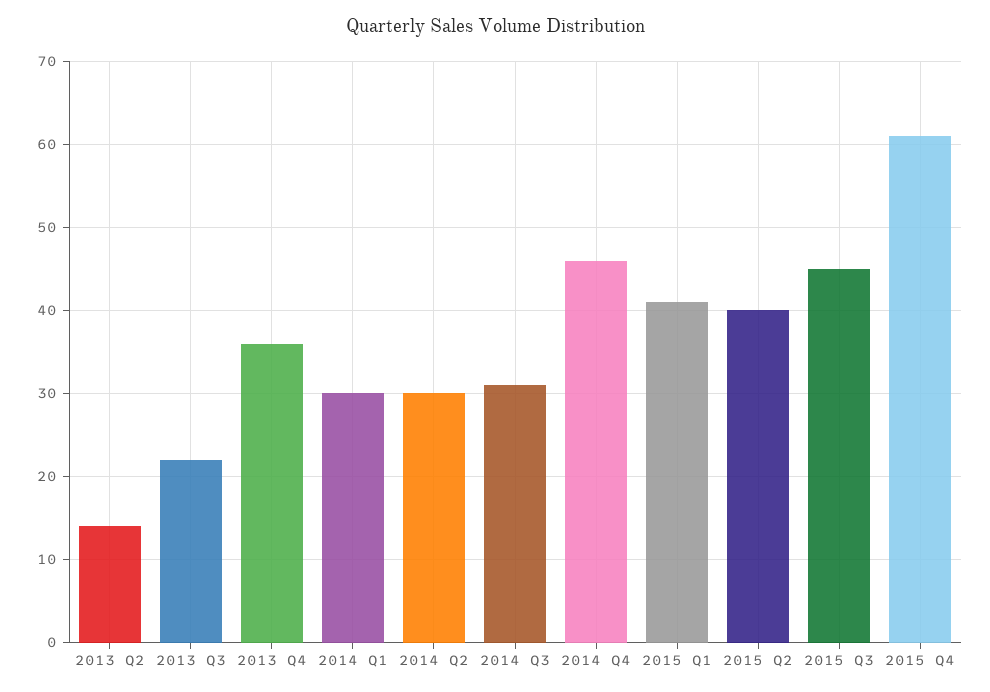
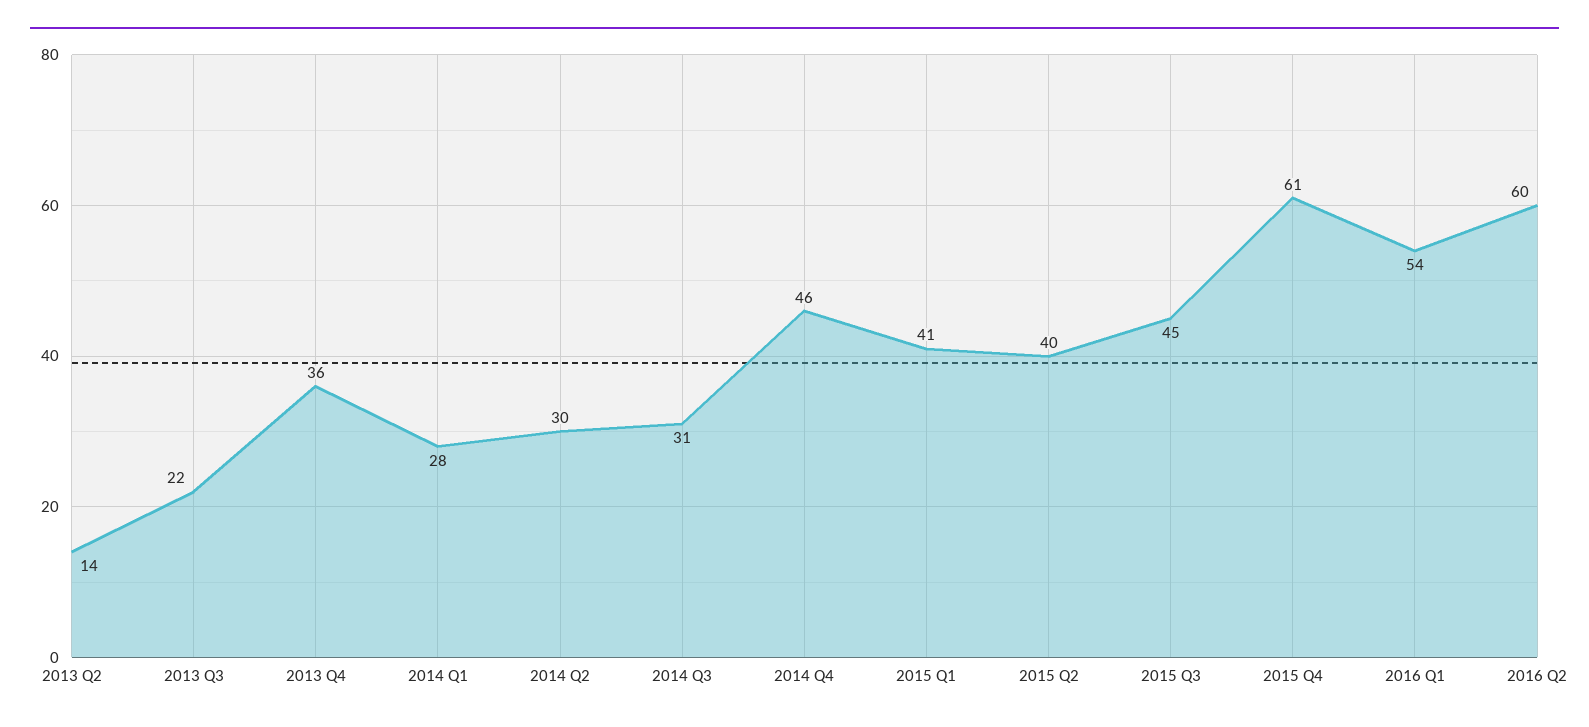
2014 Q1: 30 -> 28
2016 Q1: none -> 54
2016 Q2: none -> 60

